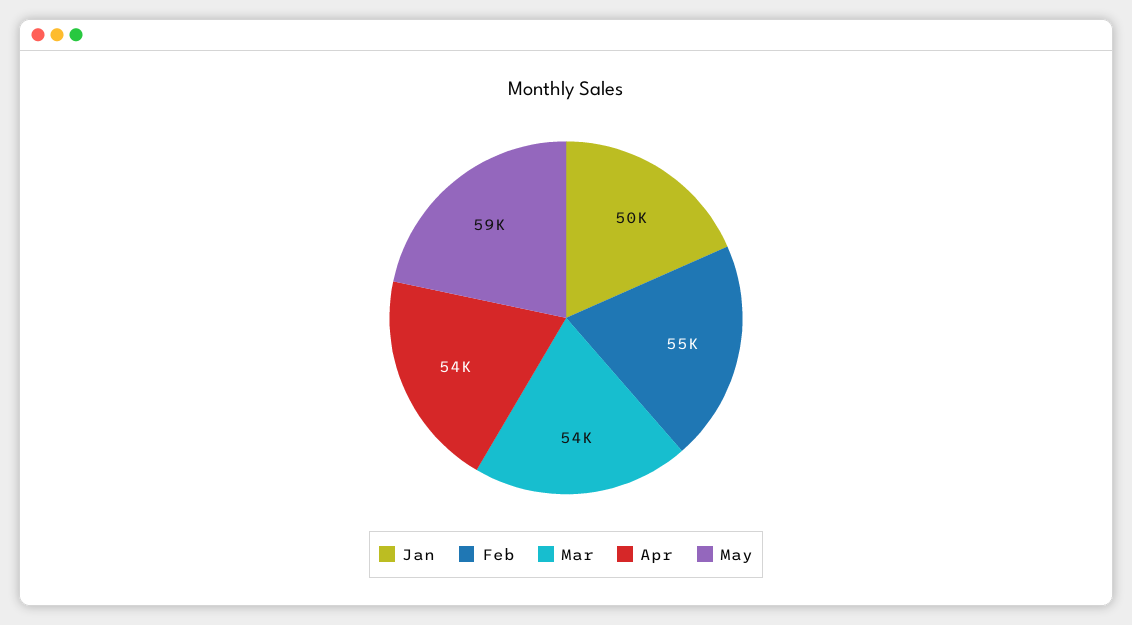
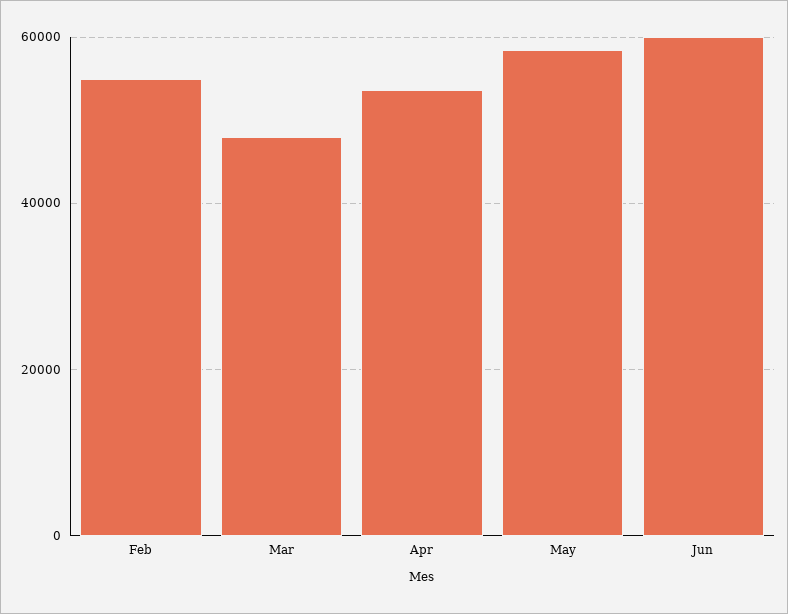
Jan: 50000 -> none
Mar: 54000 -> 48000
Jun: none -> 60000

